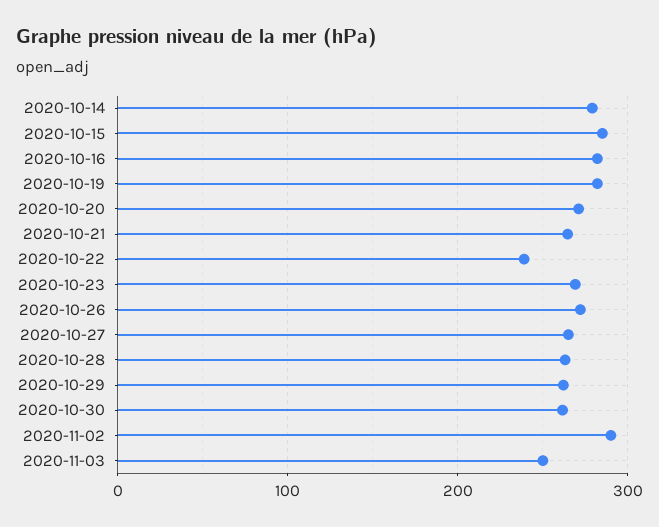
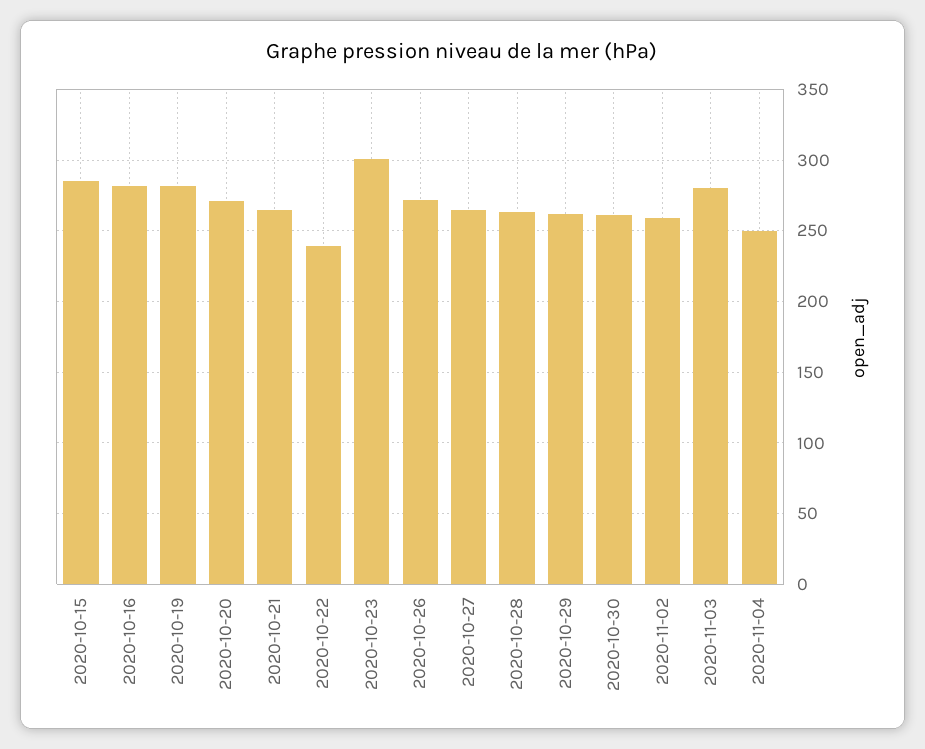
2020-10-14: 280 -> none
2020-10-23: 270 -> 300
2020-11-02: 290 -> 260
2020-11-03: 250 -> 280
2020-11-04: none -> 250

